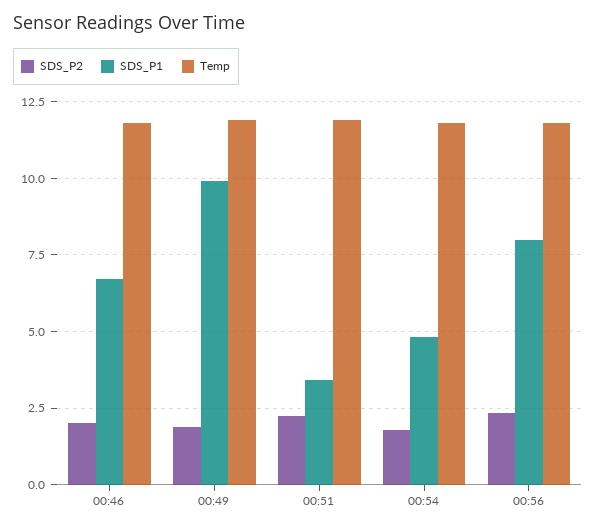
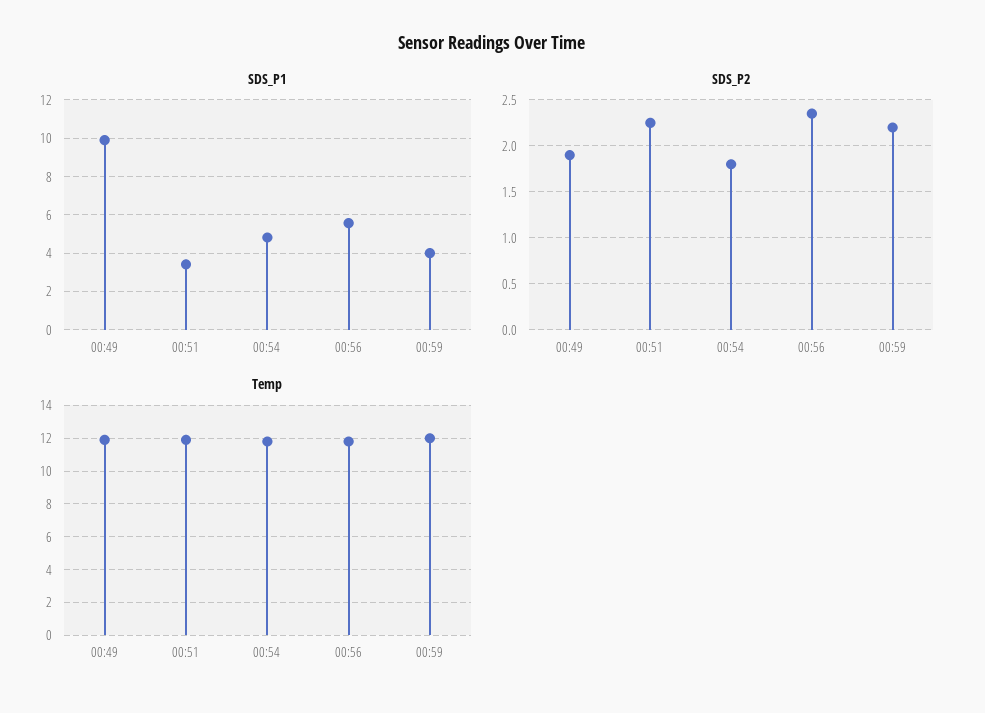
SDS_P2, 00:46: 2 -> none
SDS_P1, 00:46: 6.75 -> none
Temp, 00:46: 11.75 -> none
SDS_P1, 00:56: 8 -> 5.5
SDS_P1, 00:59: none -> 4
SDS_P2, 00:59: none -> 2.2
Temp, 00:59: none -> 12

